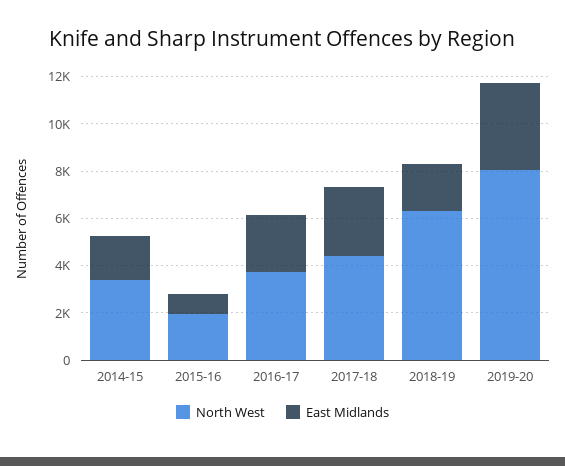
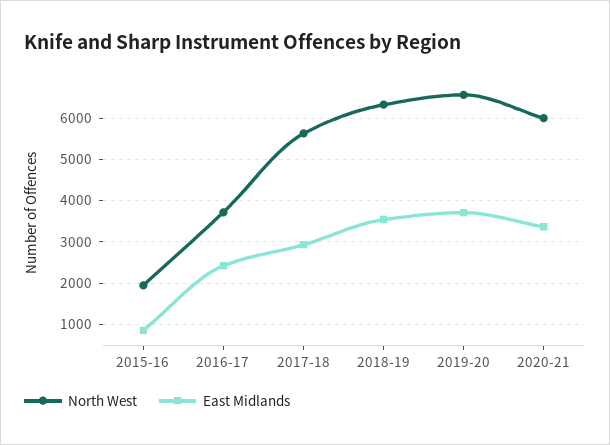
North West, 2014-15: 3500 -> none
East Midlands, 2014-15: 2000 -> none
North West, 2017-18: 4500 -> 5600
East Midlands, 2018-19: 2000 -> 3600
North West, 2019-20: 8000 -> 6600
North West, 2020-21: none -> 6000
East Midlands, 2020-21: none -> 3400

